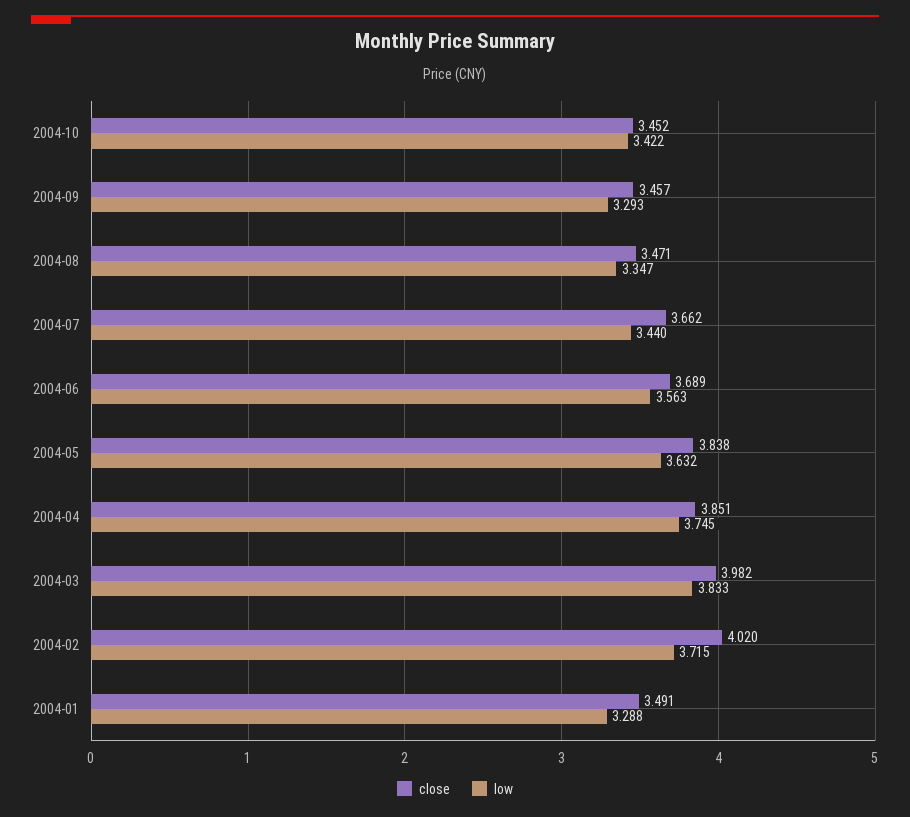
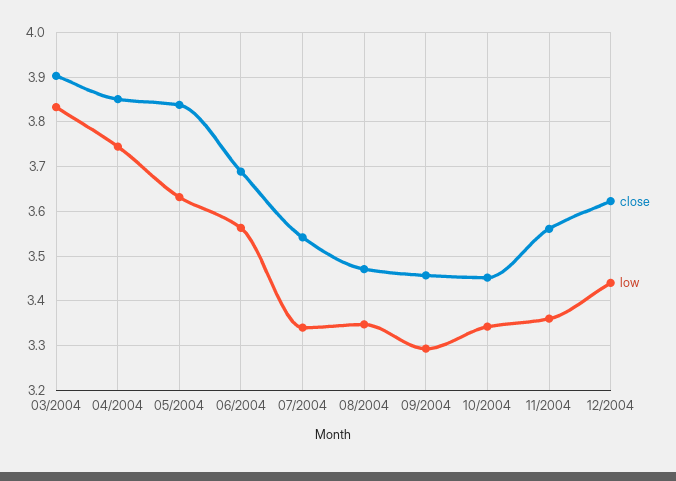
low, 2004-10: 3.422 -> 3.34
close, 2004-07: 3.662 -> 3.54
low, 2004-07: 3.44 -> 3.34
close, 2004-03: 3.982 -> 3.9
close, 2004-02: 4.02 -> none
low, 2004-02: 3.715 -> none
close, 2004-01: 3.491 -> none
low, 2004-01: 3.288 -> none
close, 11/2004: none -> 3.56
low, 11/2004: none -> 3.36
close, 12/2004: none -> 3.62
low, 12/2004: none -> 3.44

